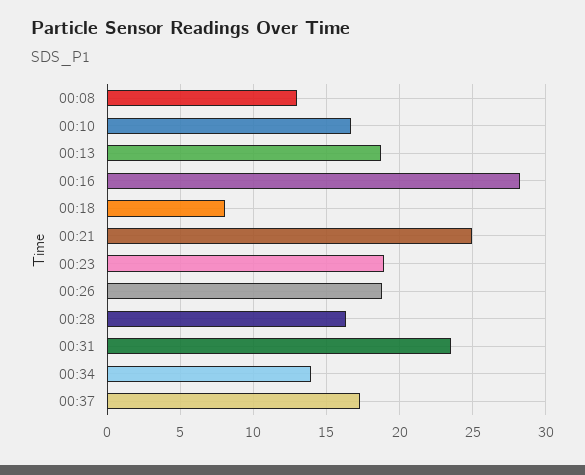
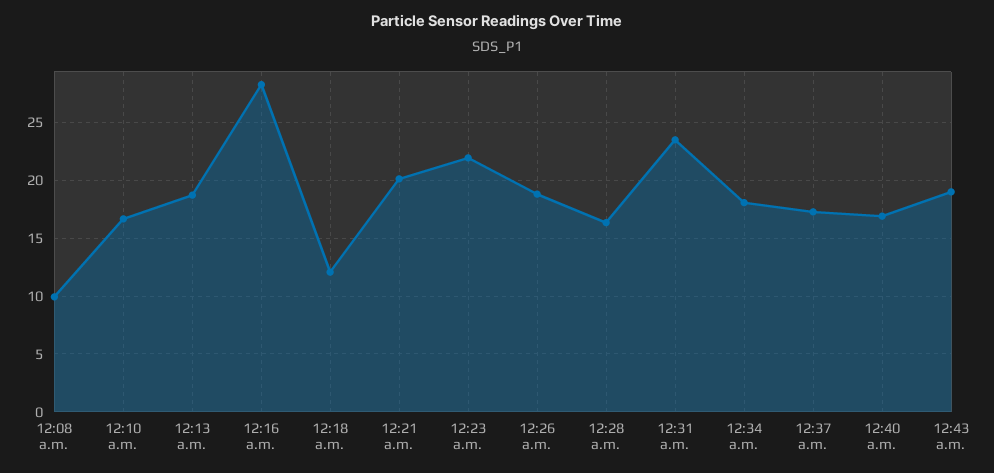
00:08: 13 -> 10
00:18: 8 -> 12
00:21: 25 -> 20
00:23: 19 -> 22
00:34: 14 -> 18
12:40 a.m.: none -> 17
12:43 a.m.: none -> 19

